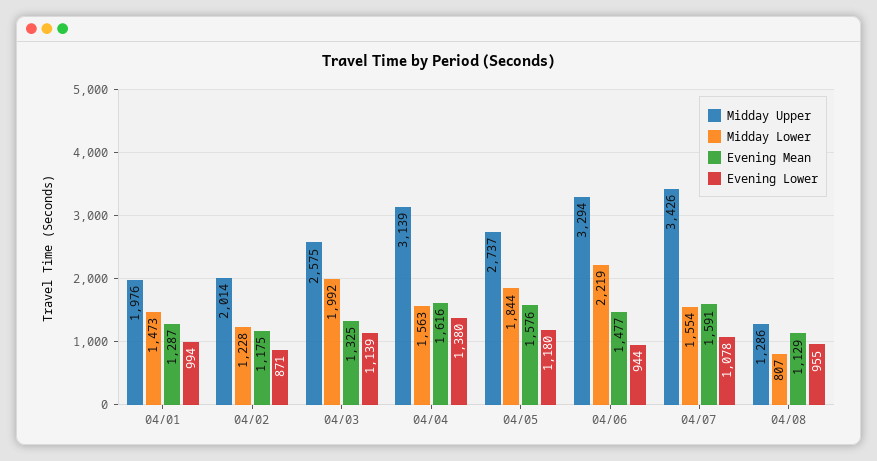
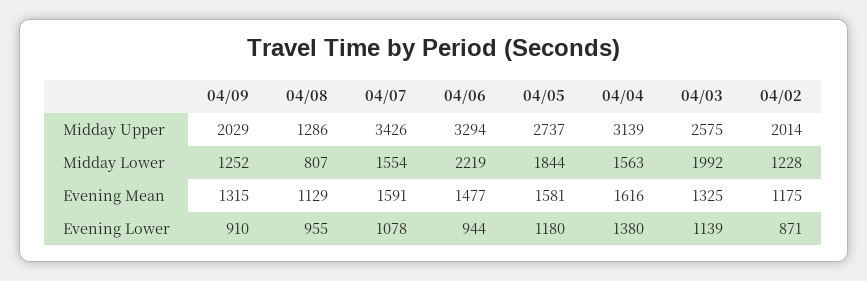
Midday Upper, 04/01: 1976 -> none
Midday Lower, 04/01: 1473 -> none
Evening Mean, 04/01: 1287 -> none
Evening Lower, 04/01: 994 -> none
Evening Mean, 04/05: 1576 -> 1581
Midday Upper, 04/09: none -> 2029
Midday Lower, 04/09: none -> 1252
Evening Mean, 04/09: none -> 1315
Evening Lower, 04/09: none -> 910

